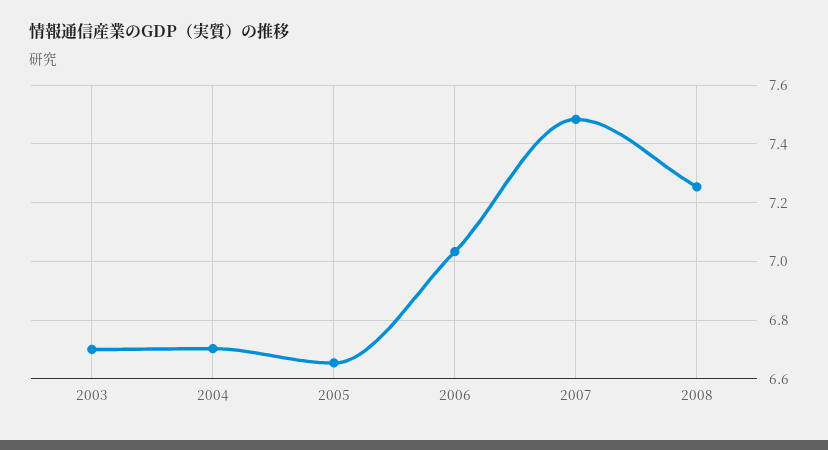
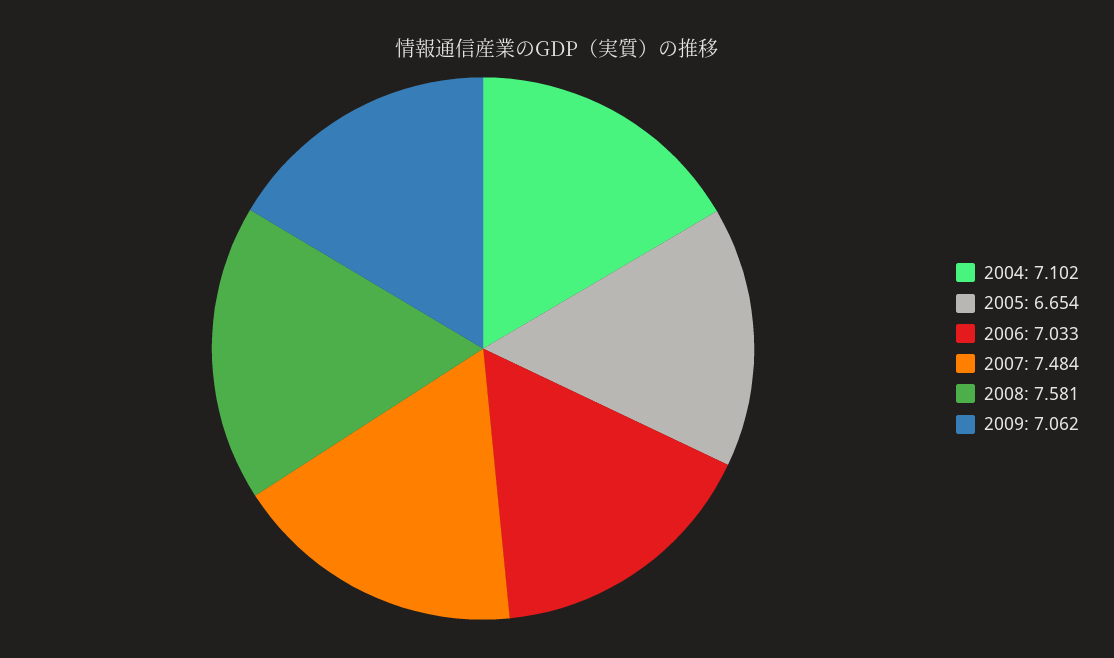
2003: 6.7 -> none
2004: 6.7 -> 7.102
2008: 7.25 -> 7.581
2009: none -> 7.062

